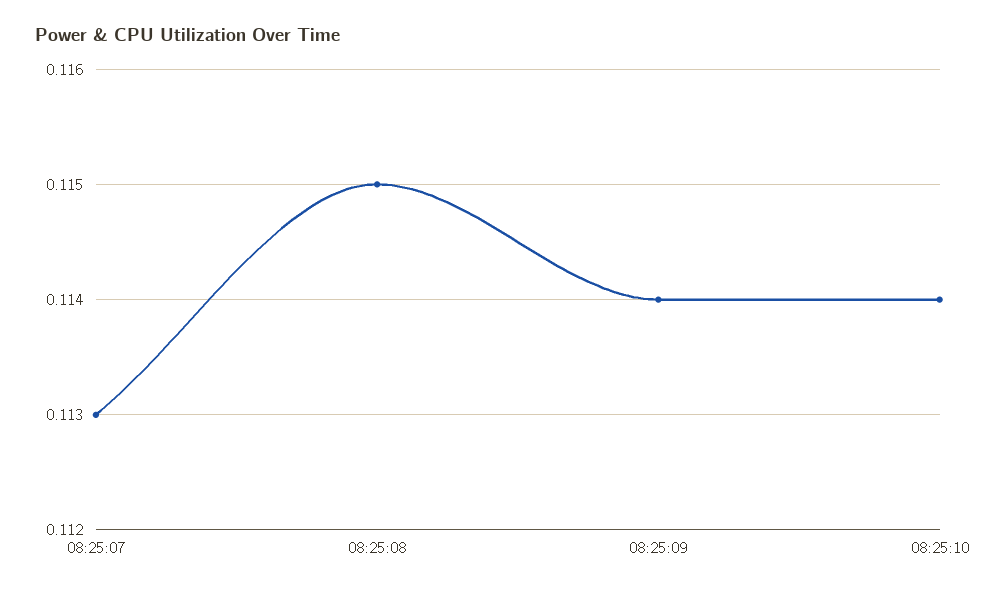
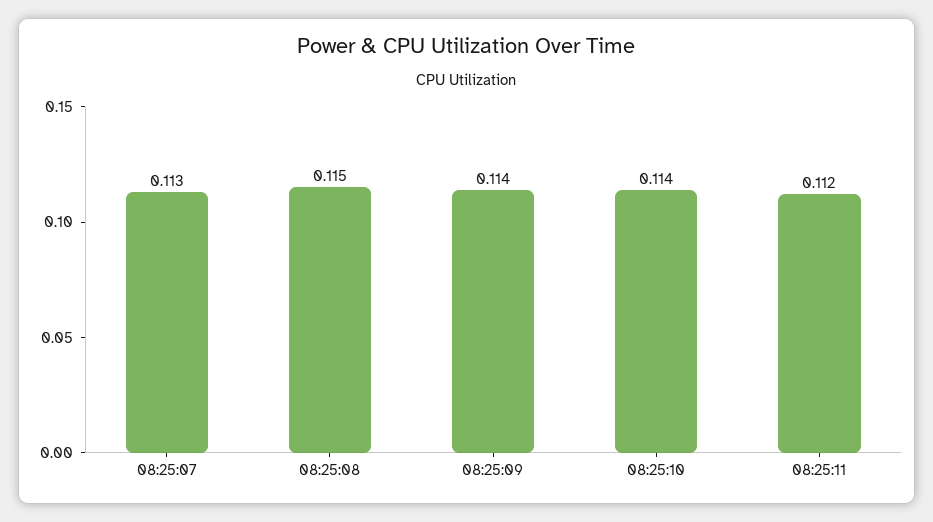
08:25:11: none -> 0.112

